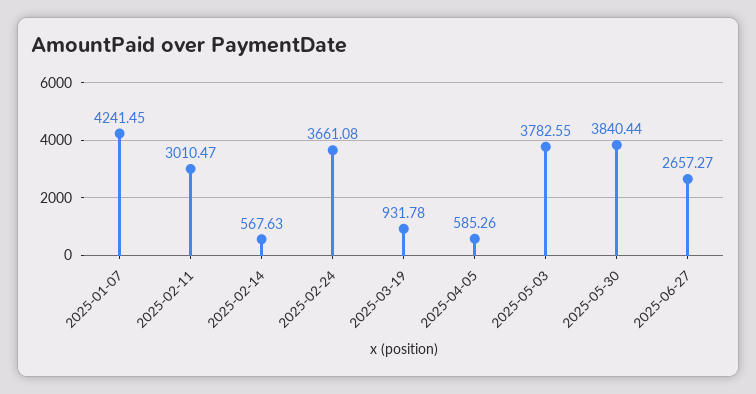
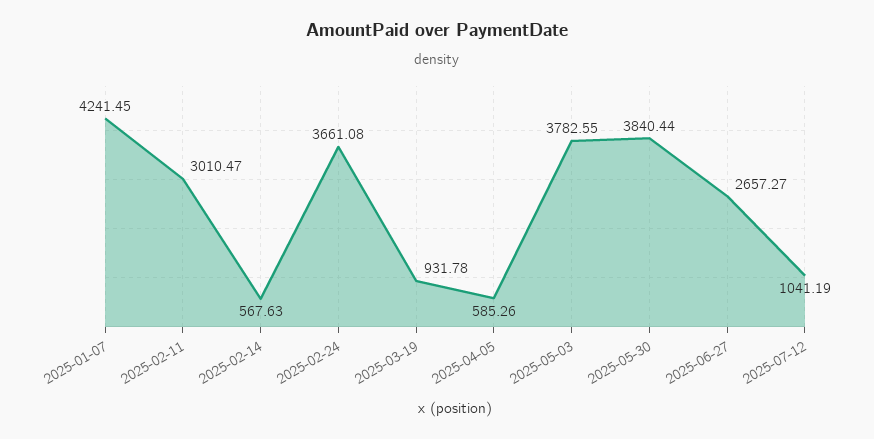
2025-07-12: none -> 1041.19

